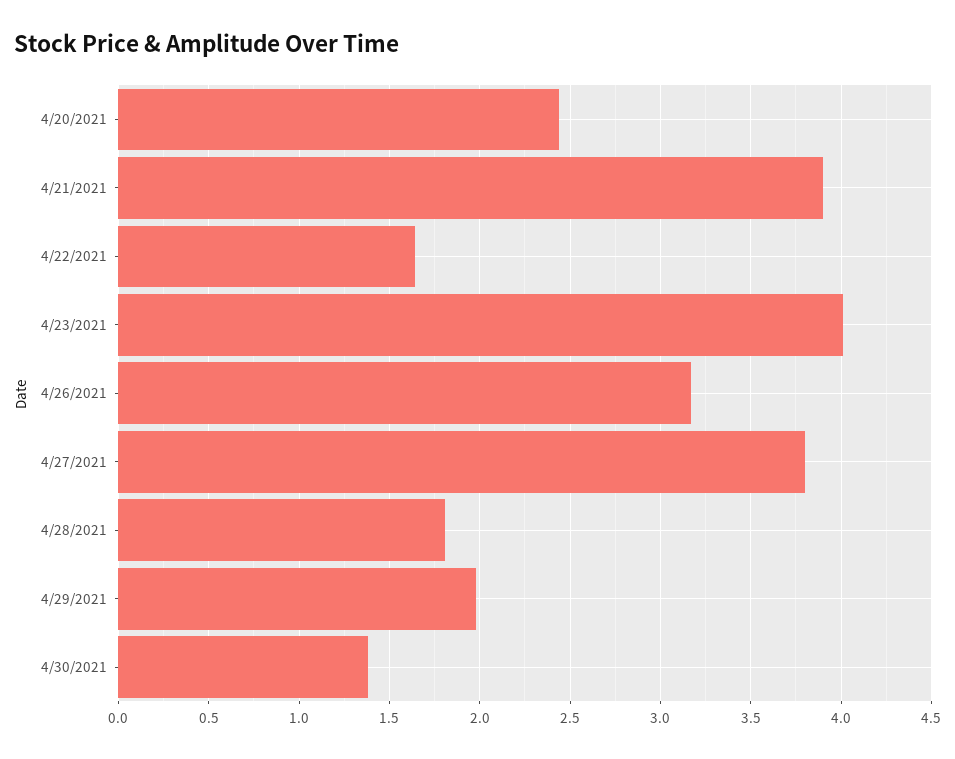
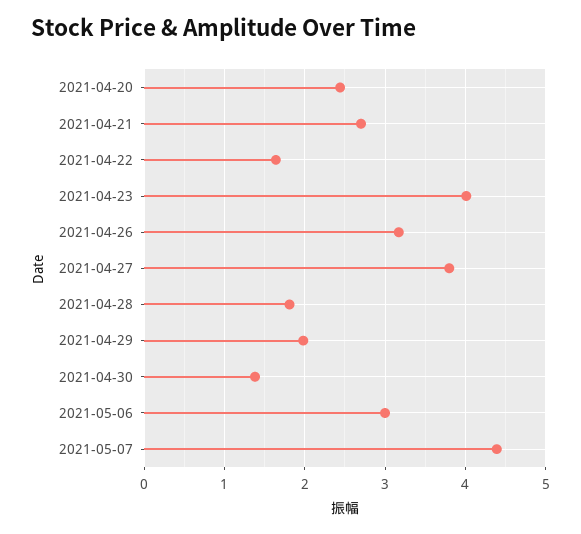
4/21/2021: 3.9 -> 2.7
2021-05-06: none -> 3
2021-05-07: none -> 4.4

